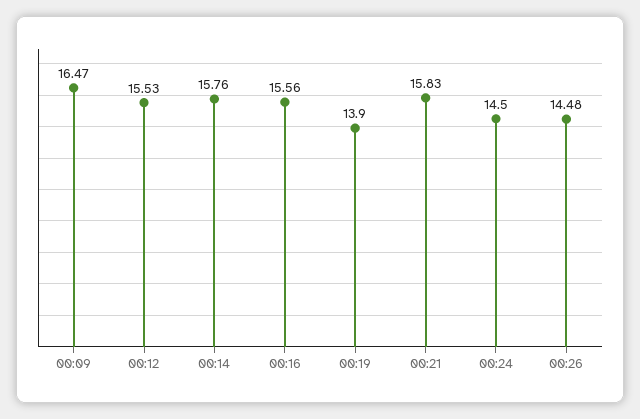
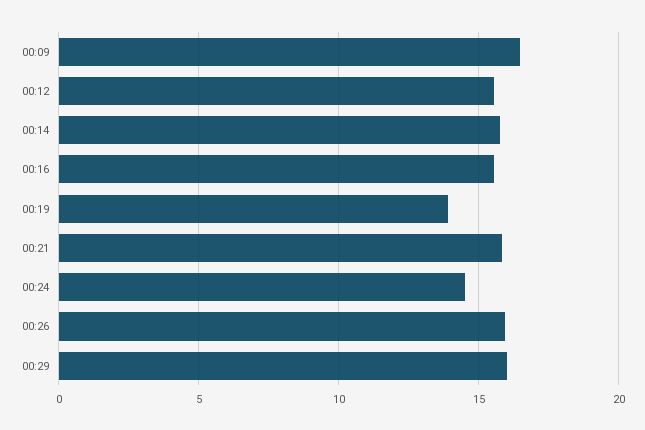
00:26: 14.48 -> 16
00:29: none -> 16

